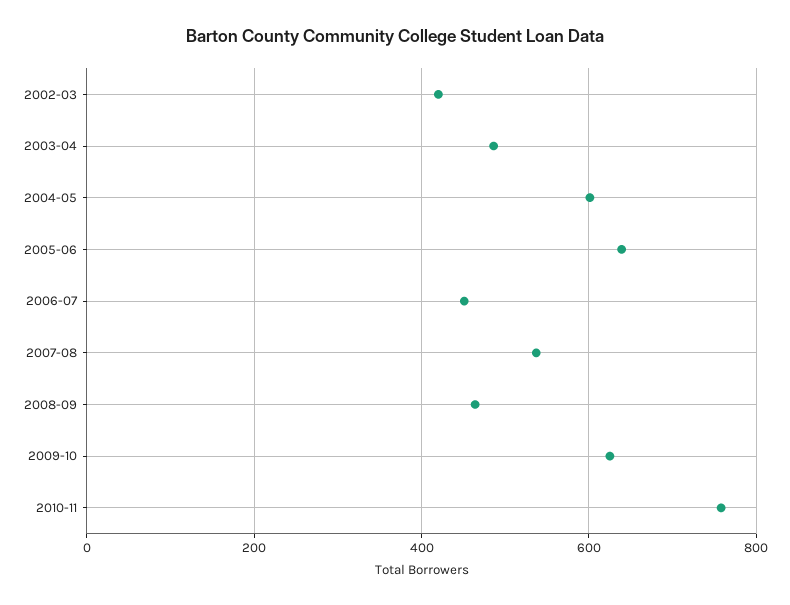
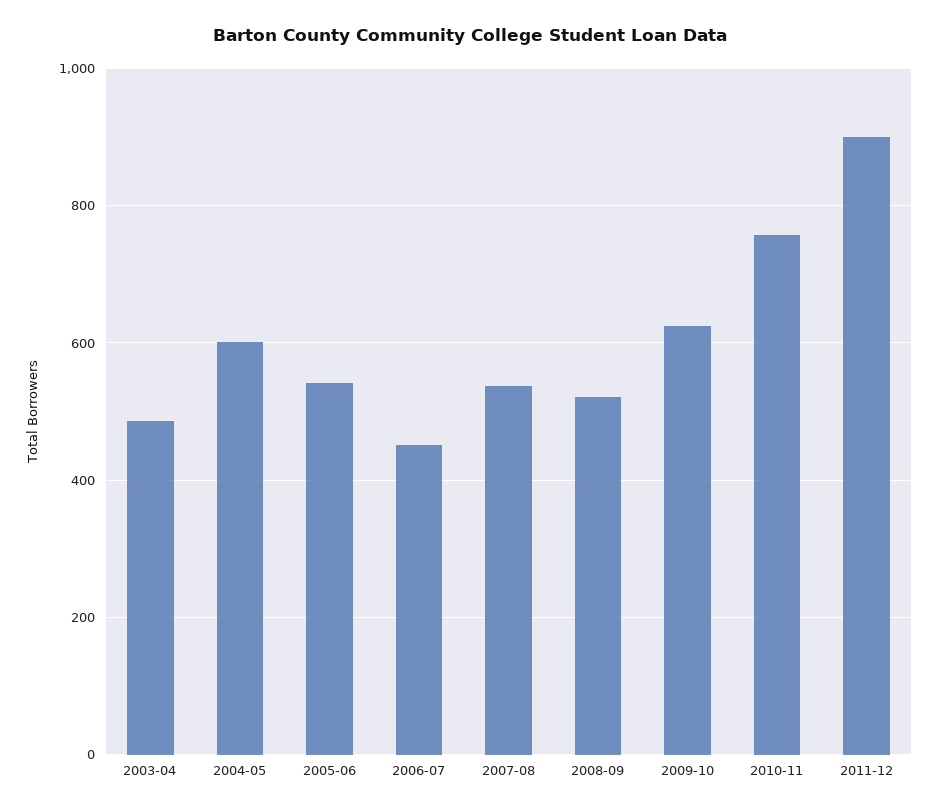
2002-03: 420 -> none
2005-06: 640 -> 540
2008-09: 460 -> 520
2011-12: none -> 900

